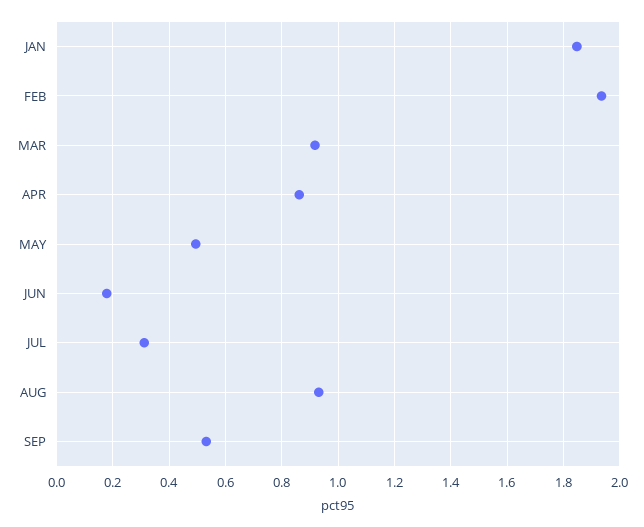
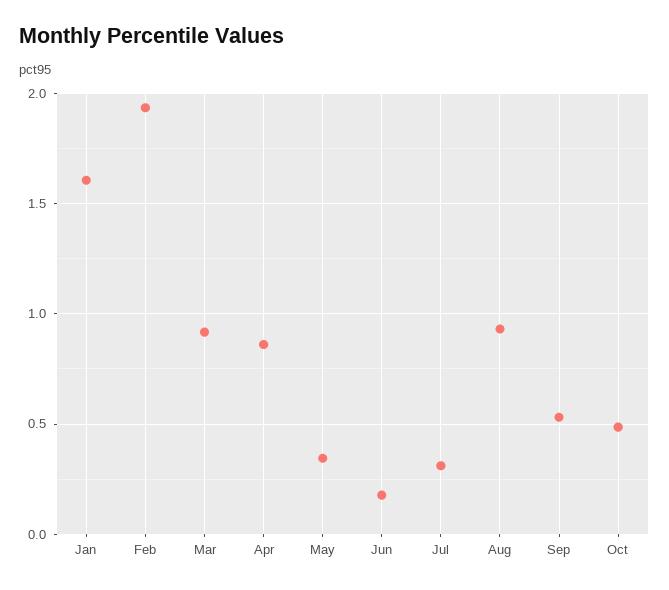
JAN: 1.85 -> 1.6
MAY: 0.5 -> 0.35
Oct: none -> 0.5

